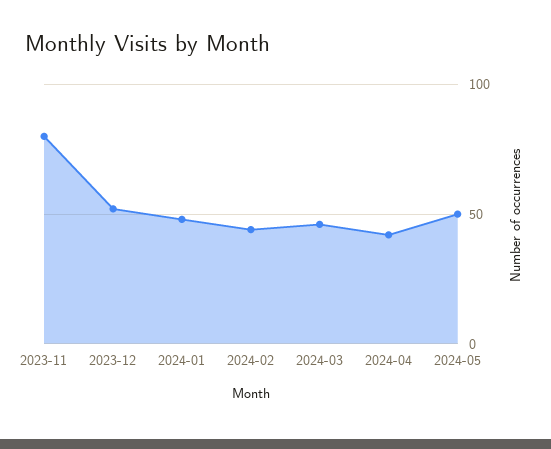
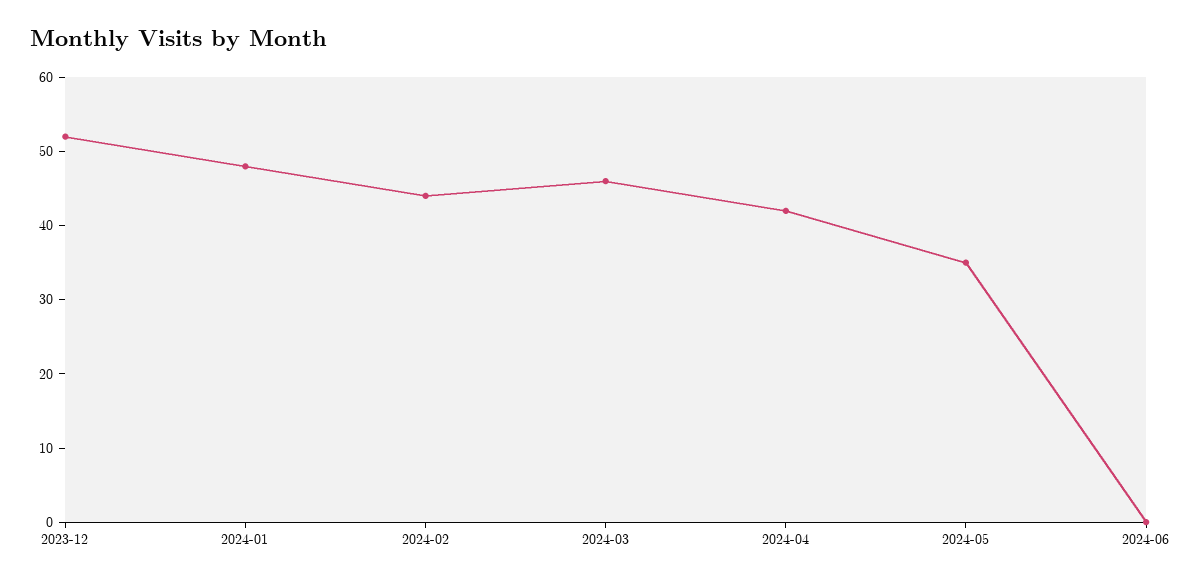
2023-11: 80 -> none
2024-05: 50 -> 35
2024-06: none -> 0

